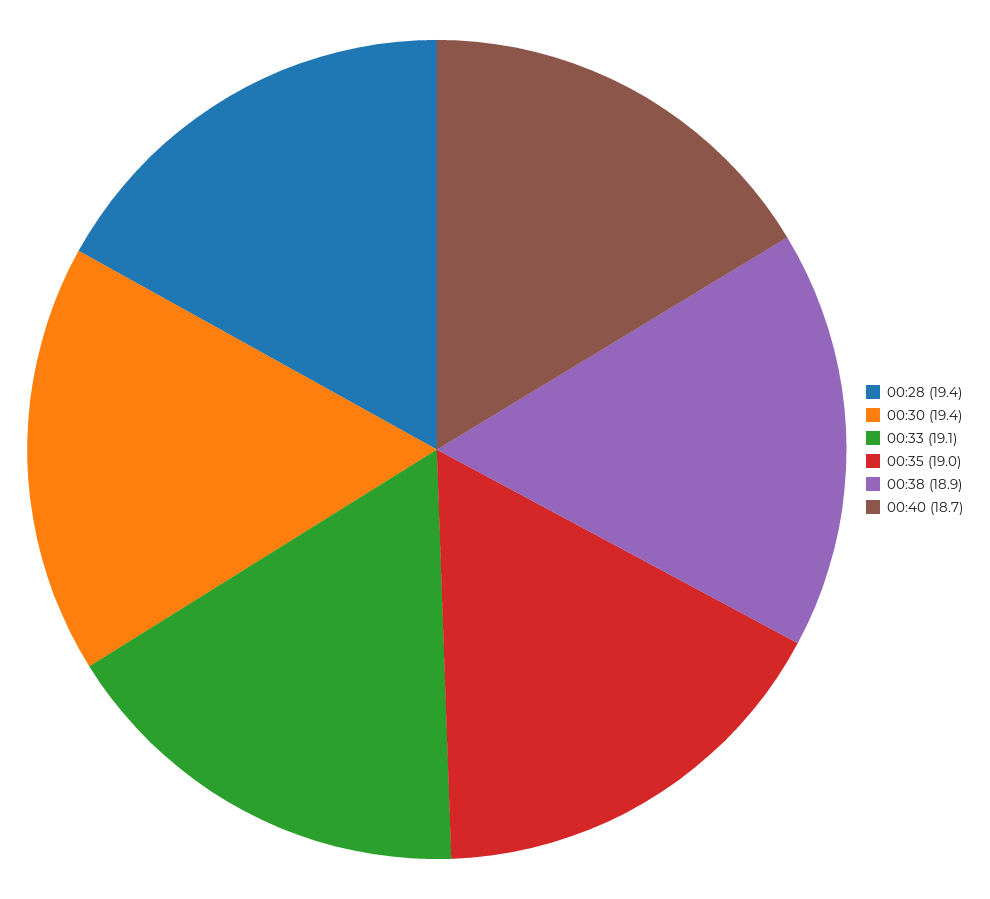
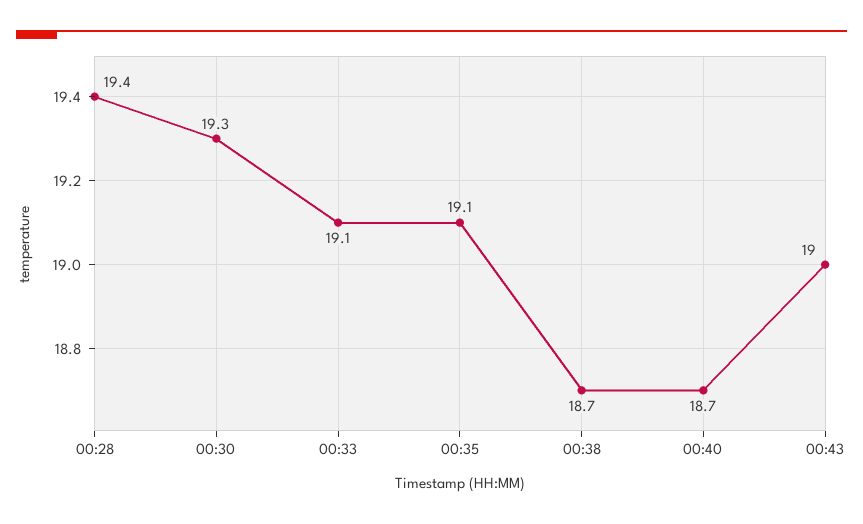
00:30: 19.4 -> 19.3
00:35: 19 -> 19.1
00:38: 18.9 -> 18.7
00:43: none -> 19

